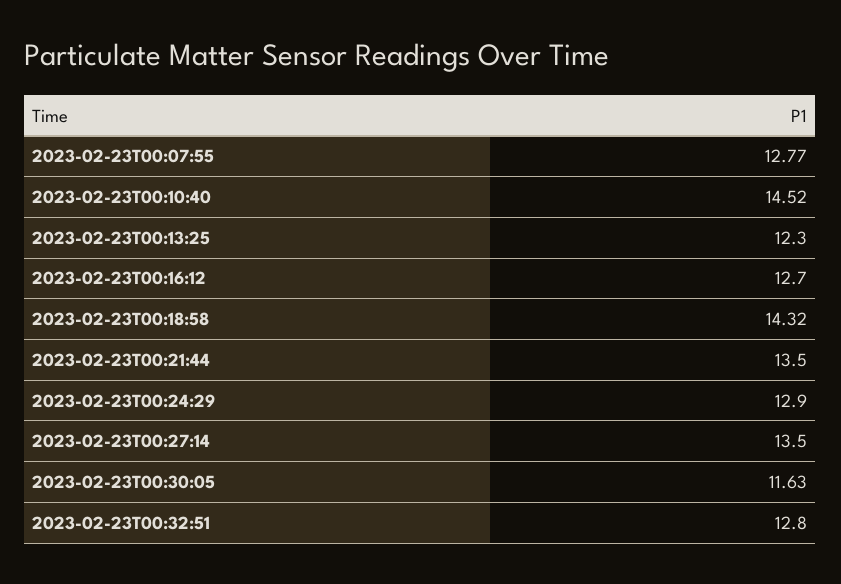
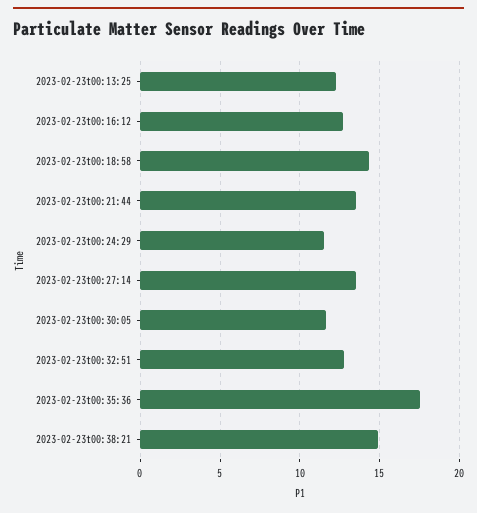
2023-02-23T00:07:55: 12.77 -> none
2023-02-23T00:10:40: 14.52 -> none
2023-02-23T00:24:29: 12.9 -> 11.5
2023-02-23t00:35:36: none -> 17.5
2023-02-23t00:38:21: none -> 15

